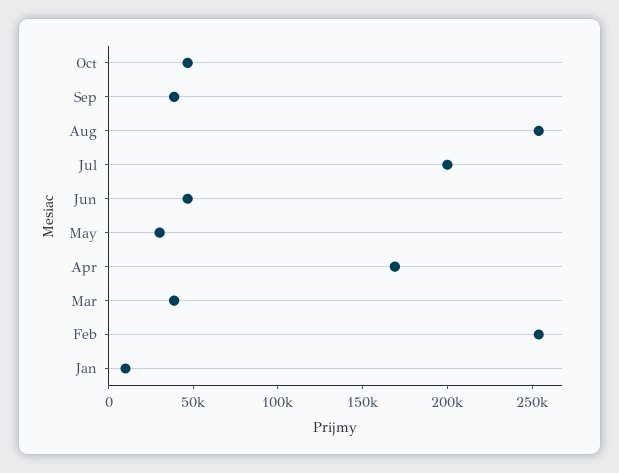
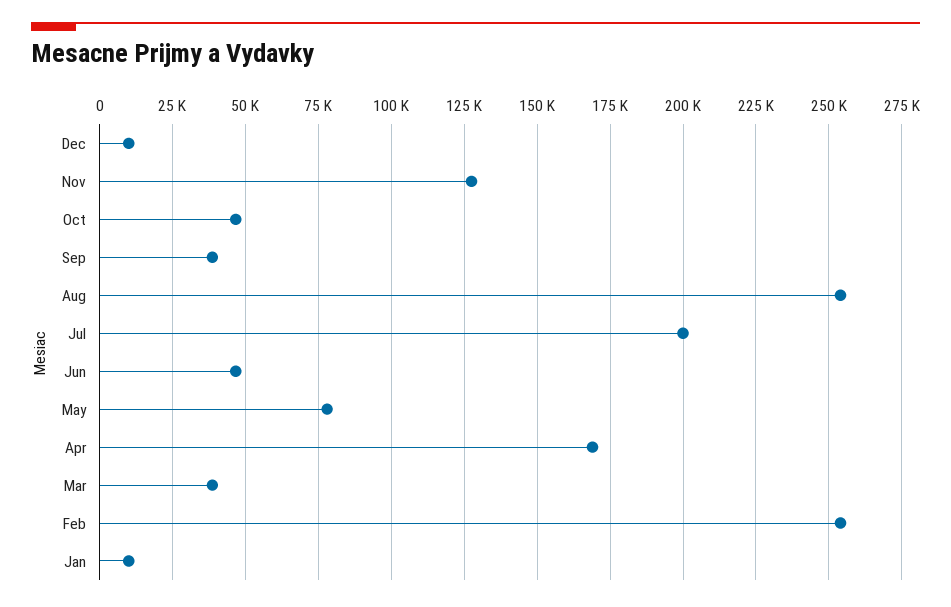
May: 30000 -> 77500
Dec: none -> 10000
Nov: none -> 127500

